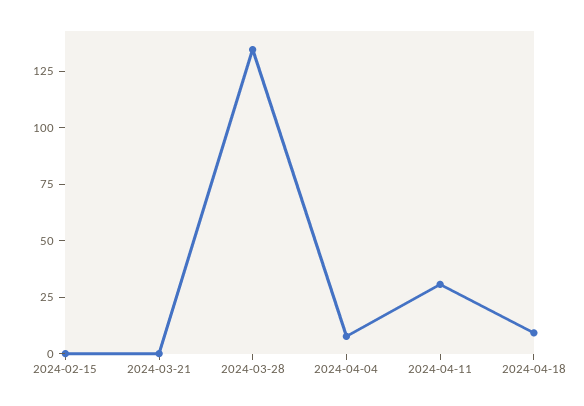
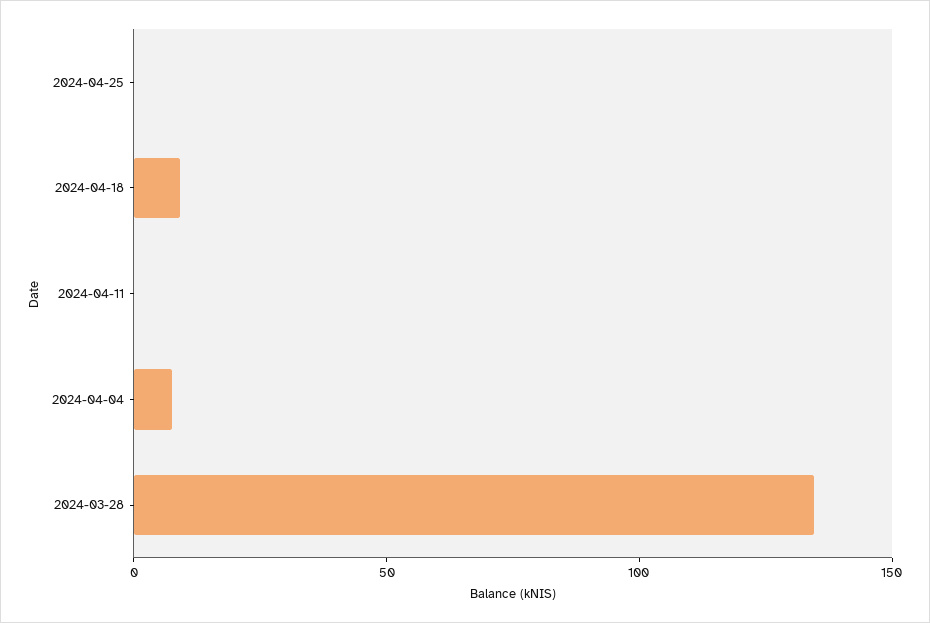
2024-02-15: 0 -> none
2024-03-21: 0 -> none
2024-04-11: 30 -> 0
2024-04-25: none -> 0

